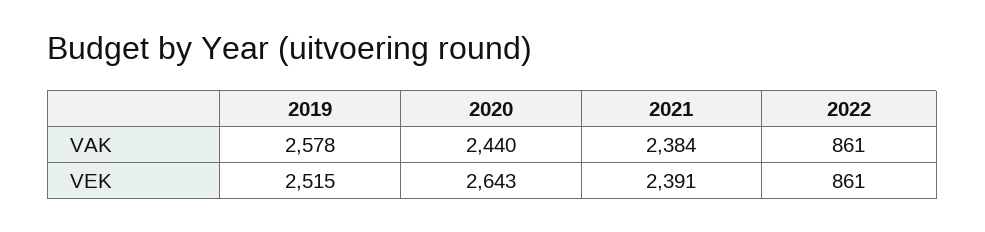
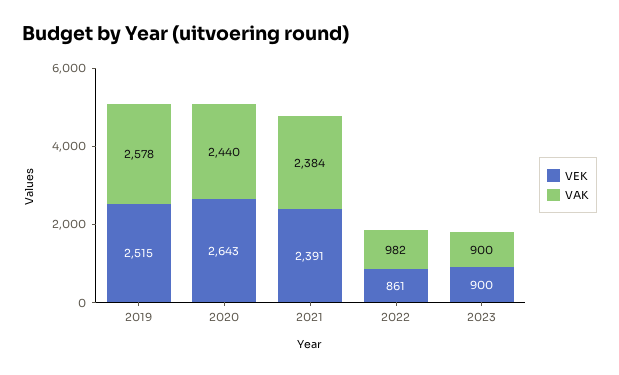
VAK, 2022: 861 -> 982
VEK, 2023: none -> 900
VAK, 2023: none -> 900

